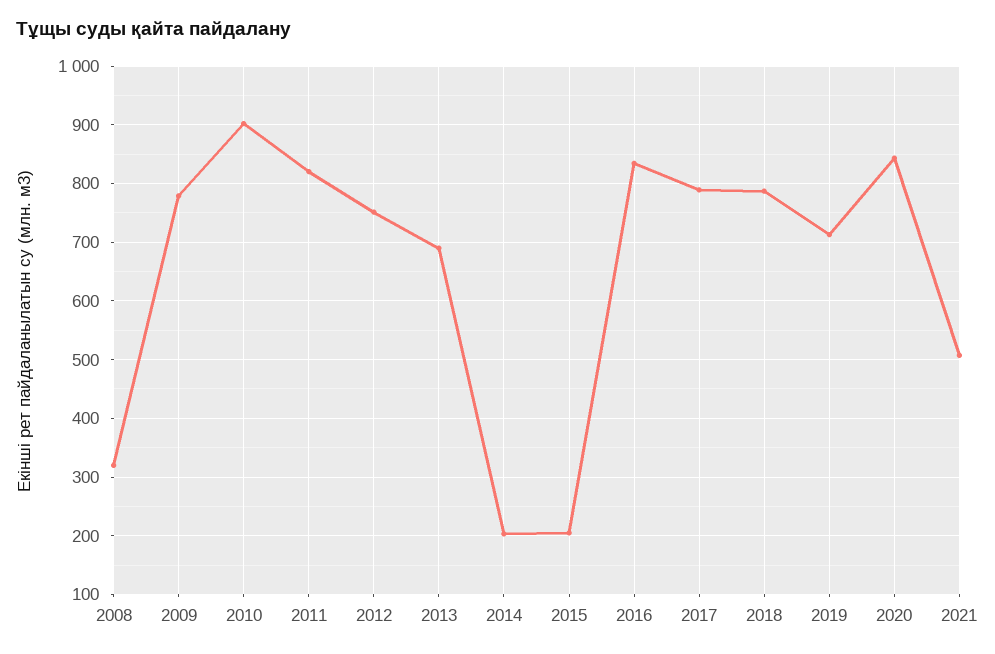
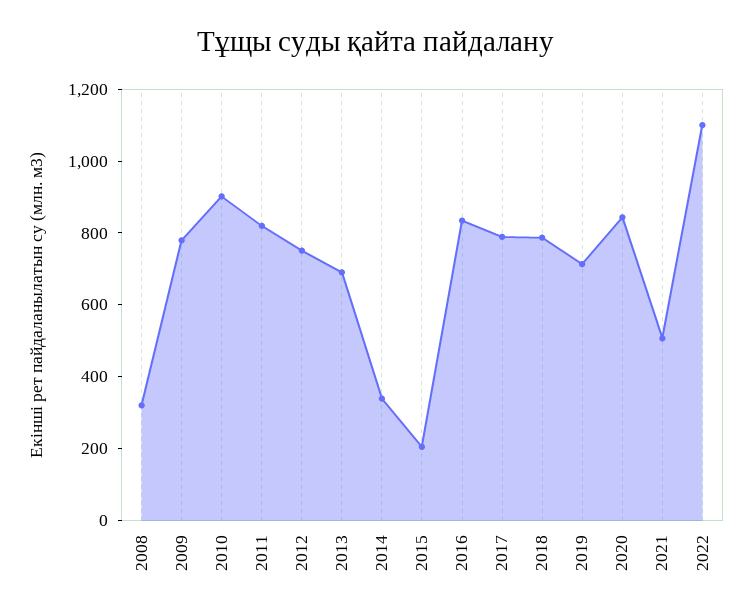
2014: 200 -> 350
2022: none -> 1100

